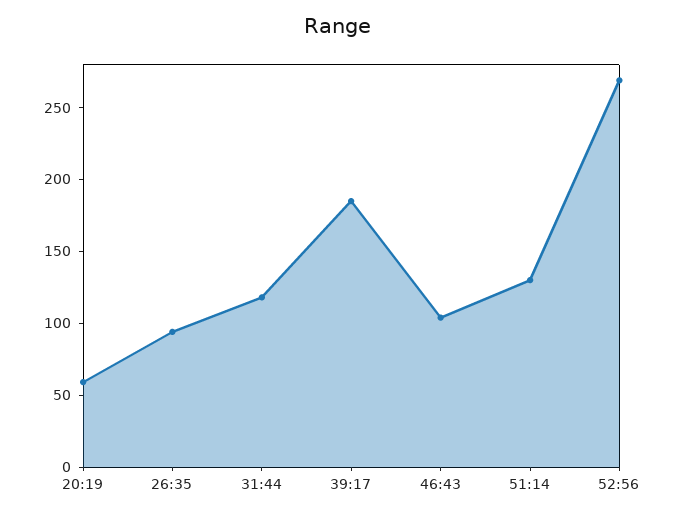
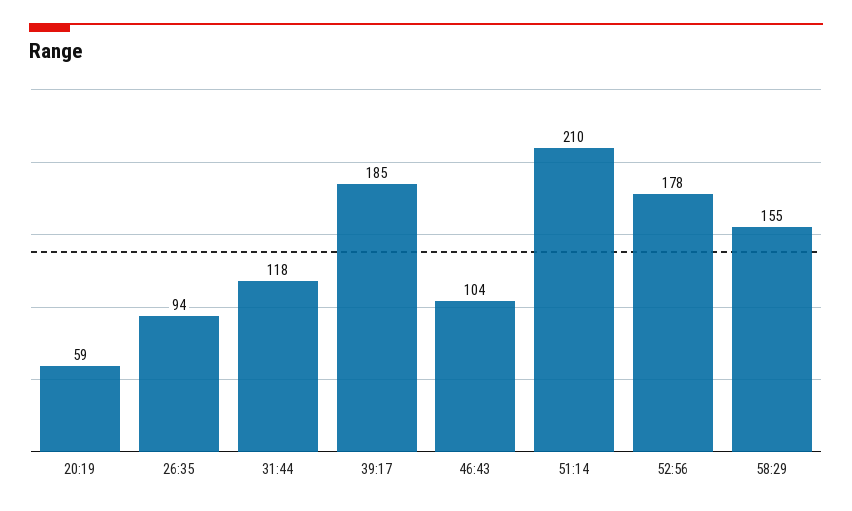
51:14: 130 -> 210
52:56: 270 -> 178
58:29: none -> 155

